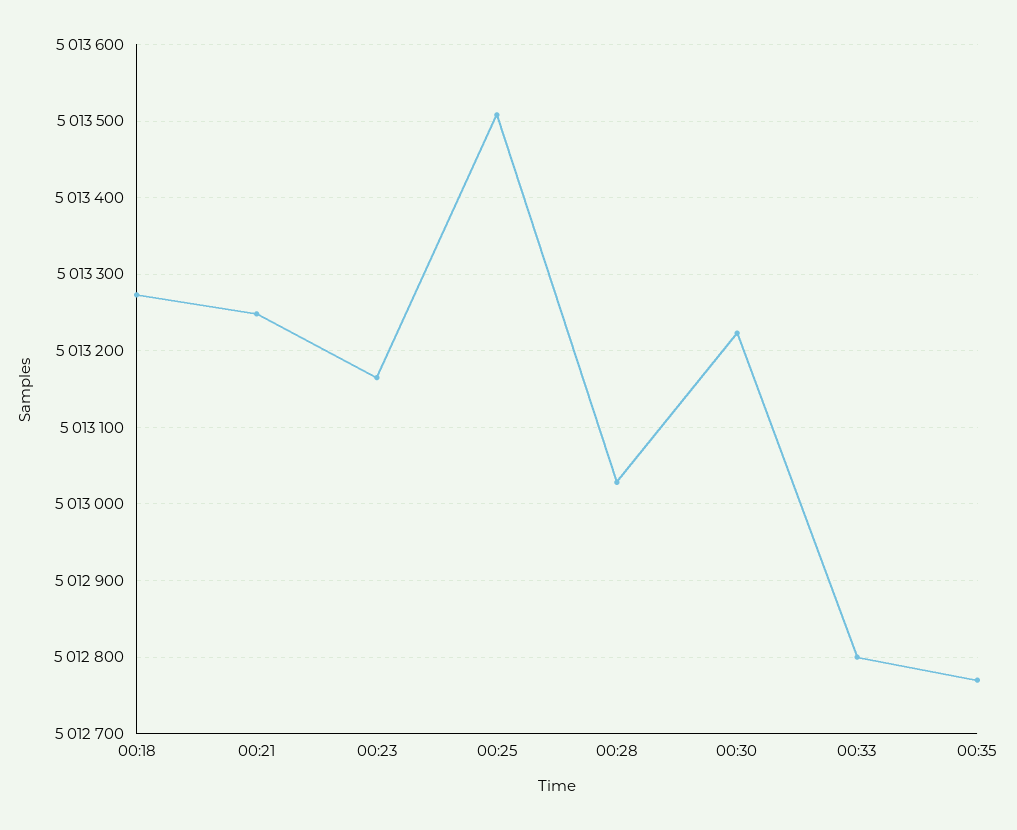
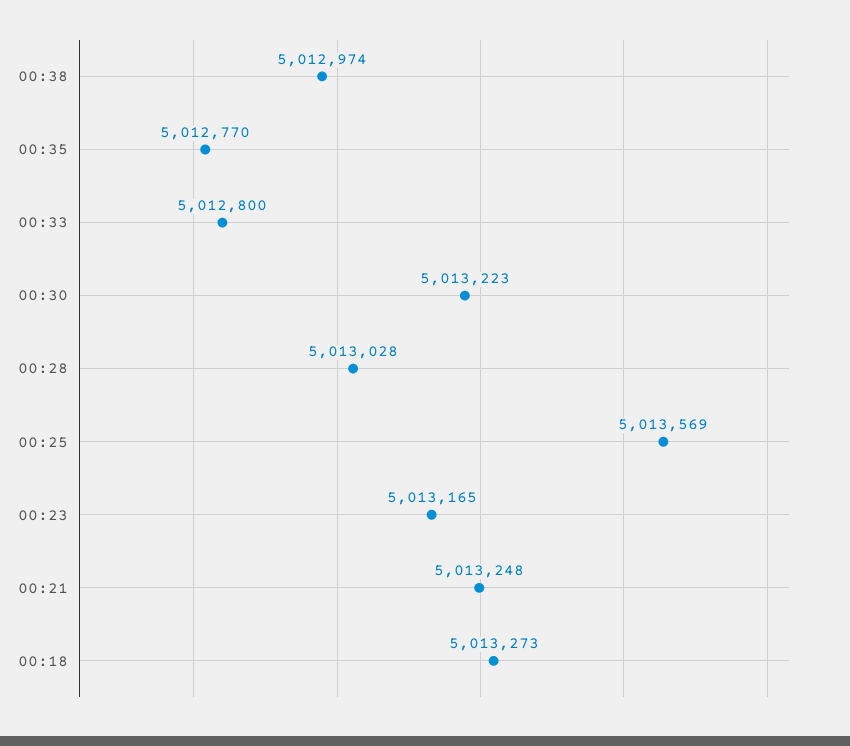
00:25: 5013510 -> 5013569
00:38: none -> 5012974

